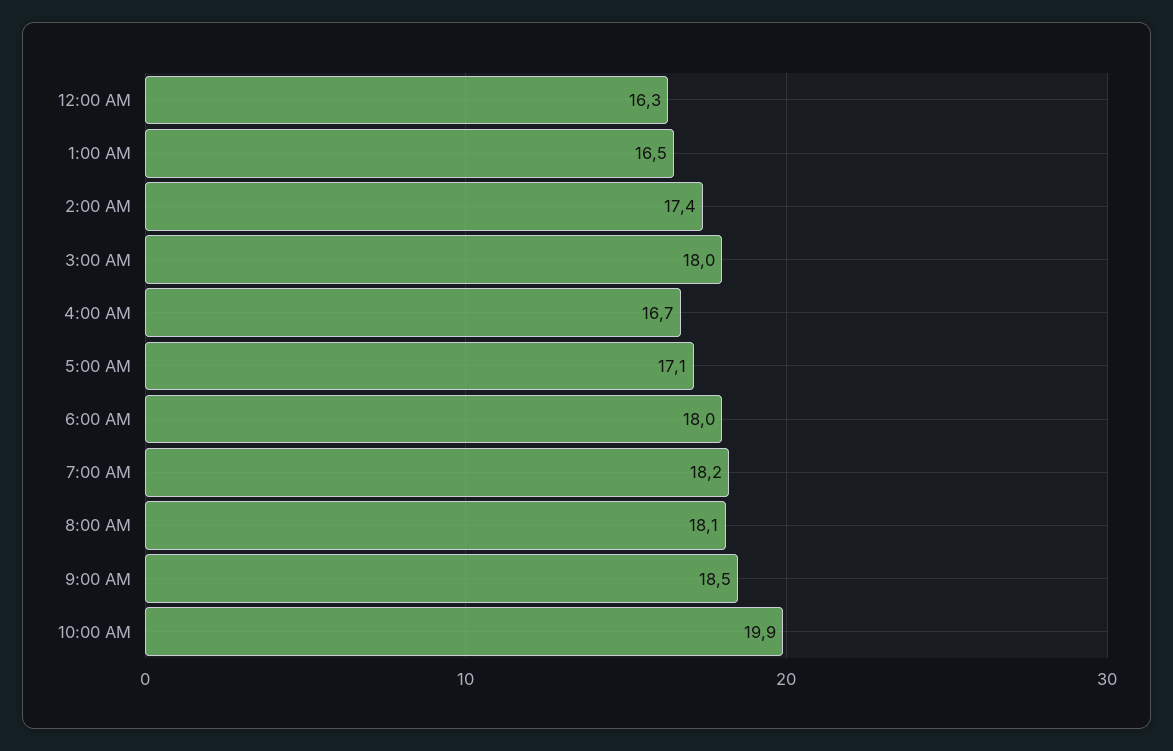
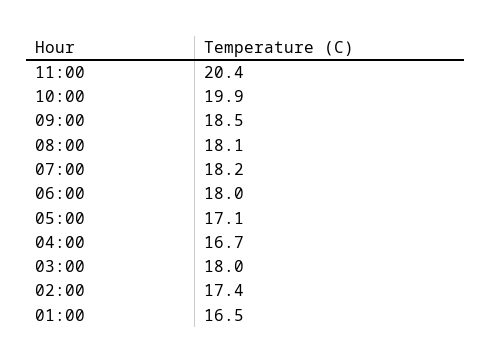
12:00 AM: 16.3 -> none
11:00: none -> 20.4

